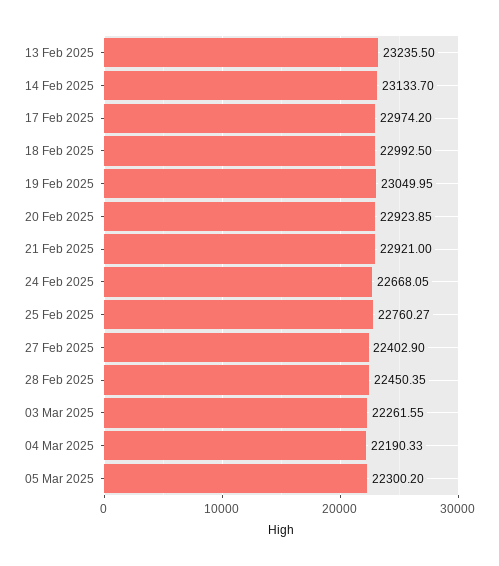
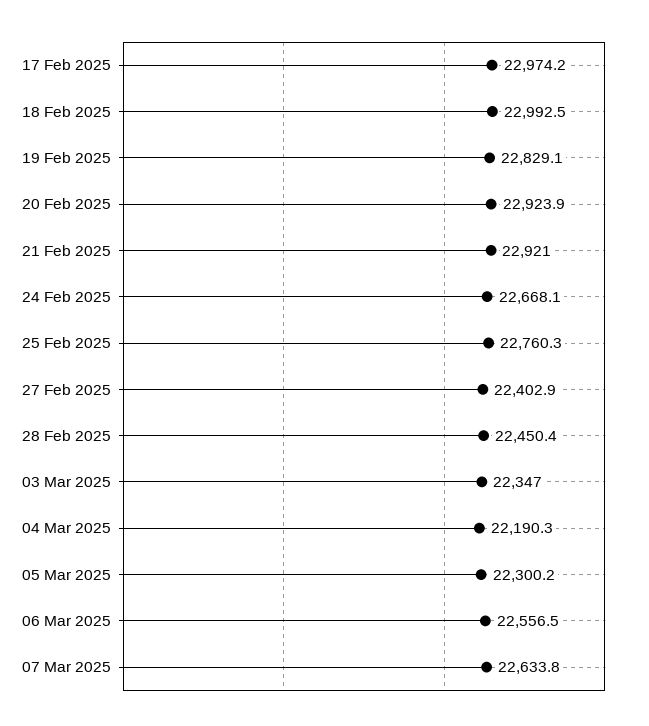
13 Feb 2025: 23235.5 -> none
14 Feb 2025: 23133.7 -> none
19 Feb 2025: 23049.95 -> 22829.1
03 Mar 2025: 22261.55 -> 22347
06 Mar 2025: none -> 22556.5
07 Mar 2025: none -> 22633.8

